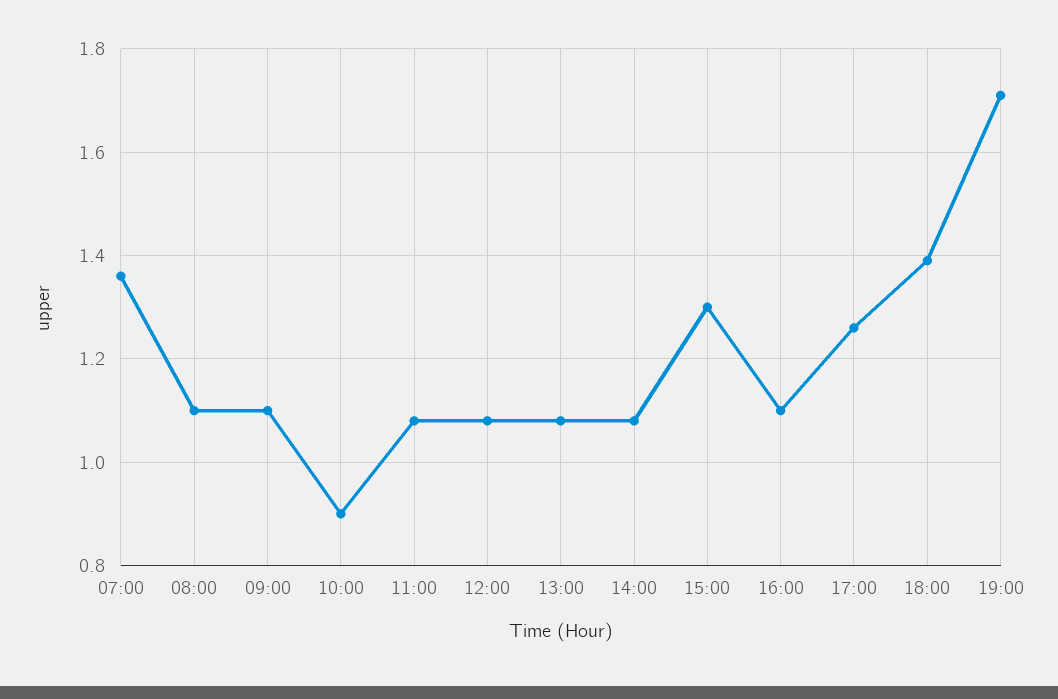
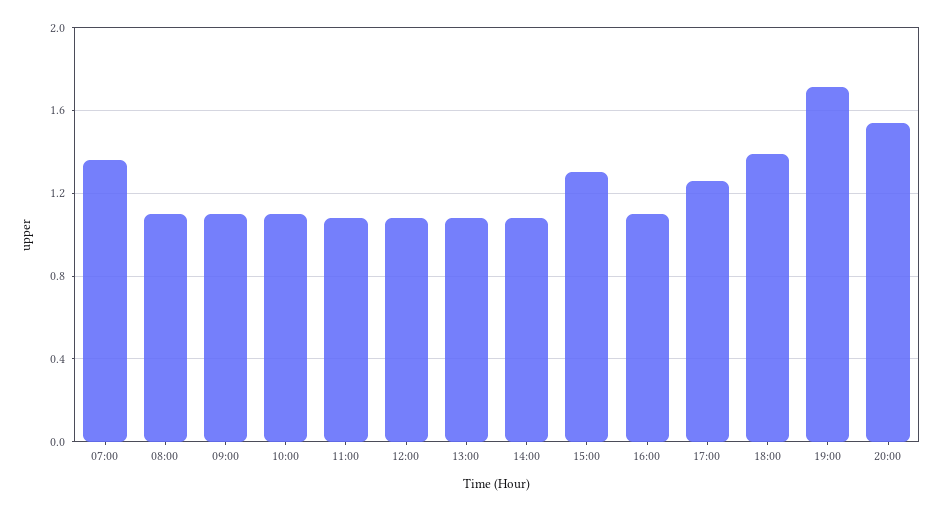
10:00: 0.9 -> 1.1
20:00: none -> 1.55

